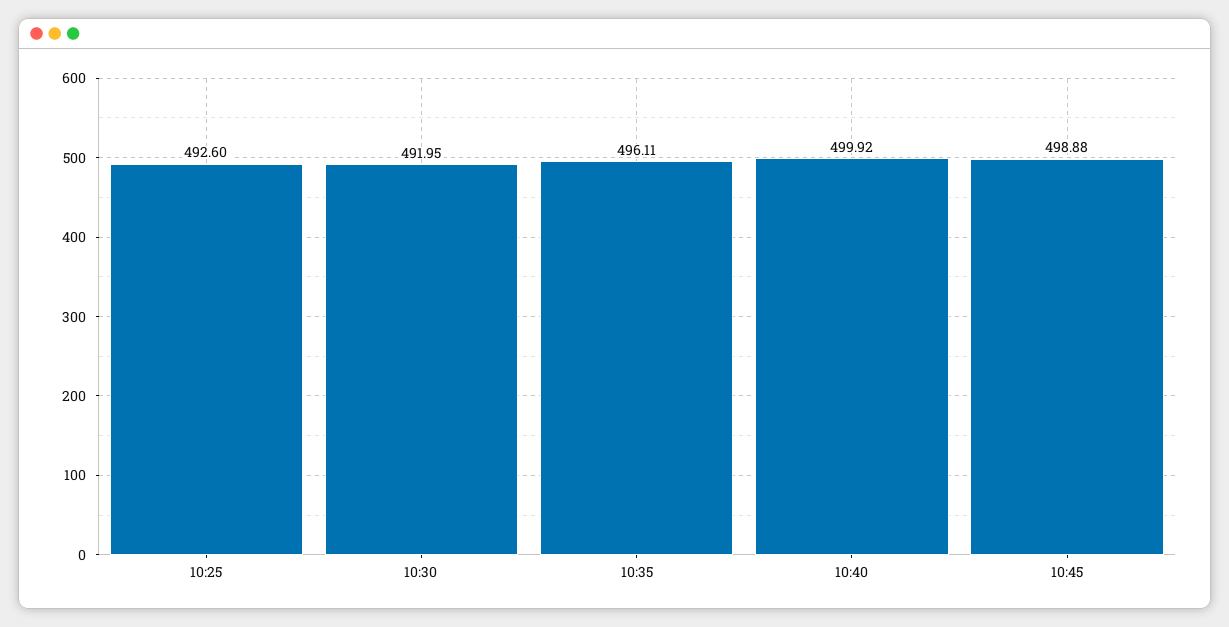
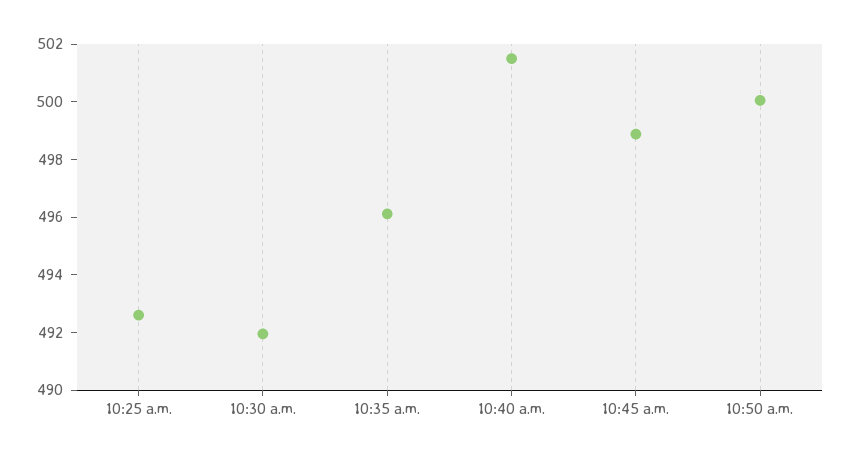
10:40: 499.92 -> 501.5
10:50 a.m.: none -> 500

